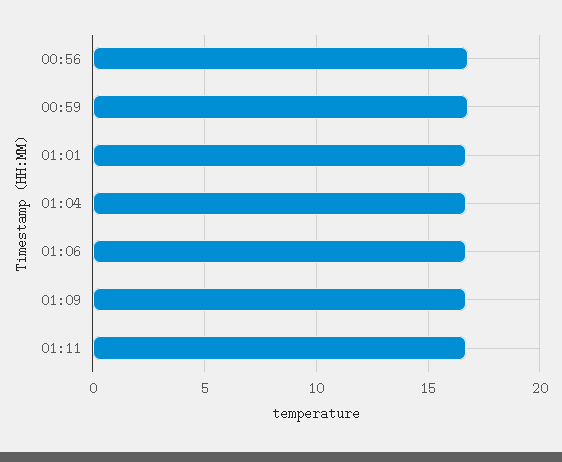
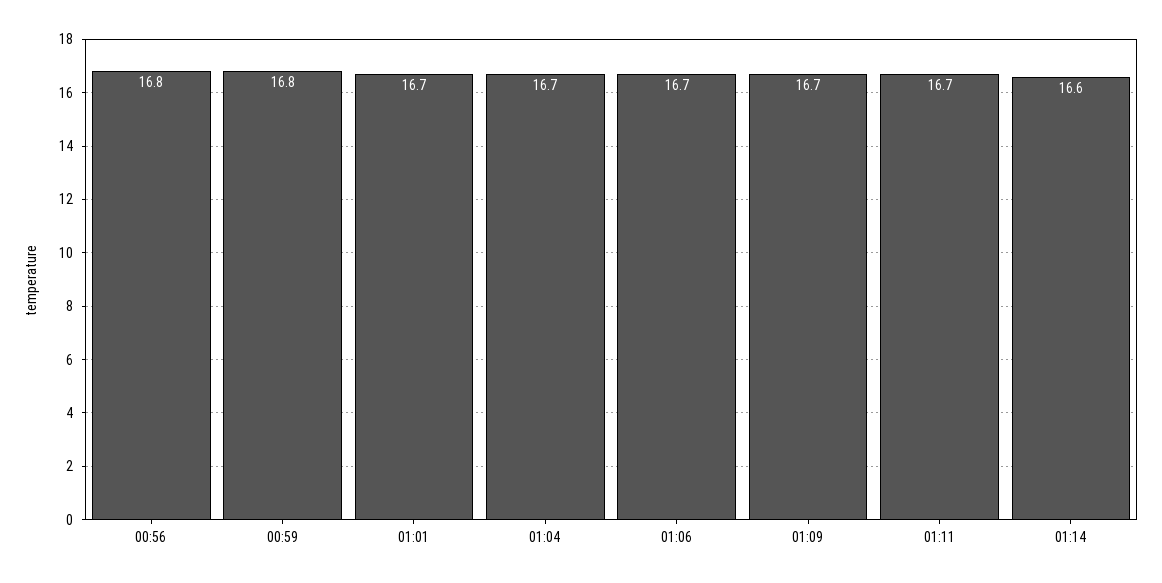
01:14: none -> 16.6

